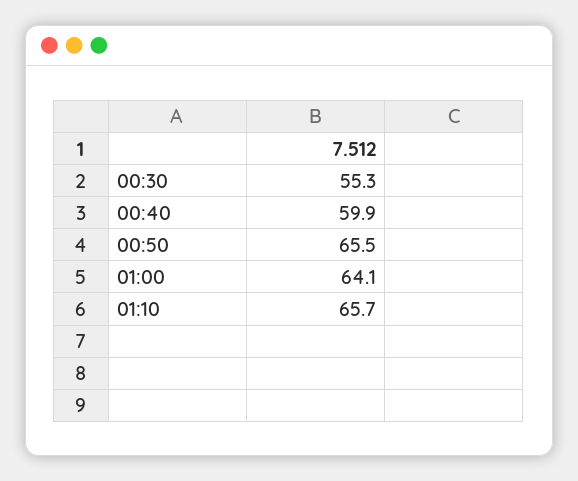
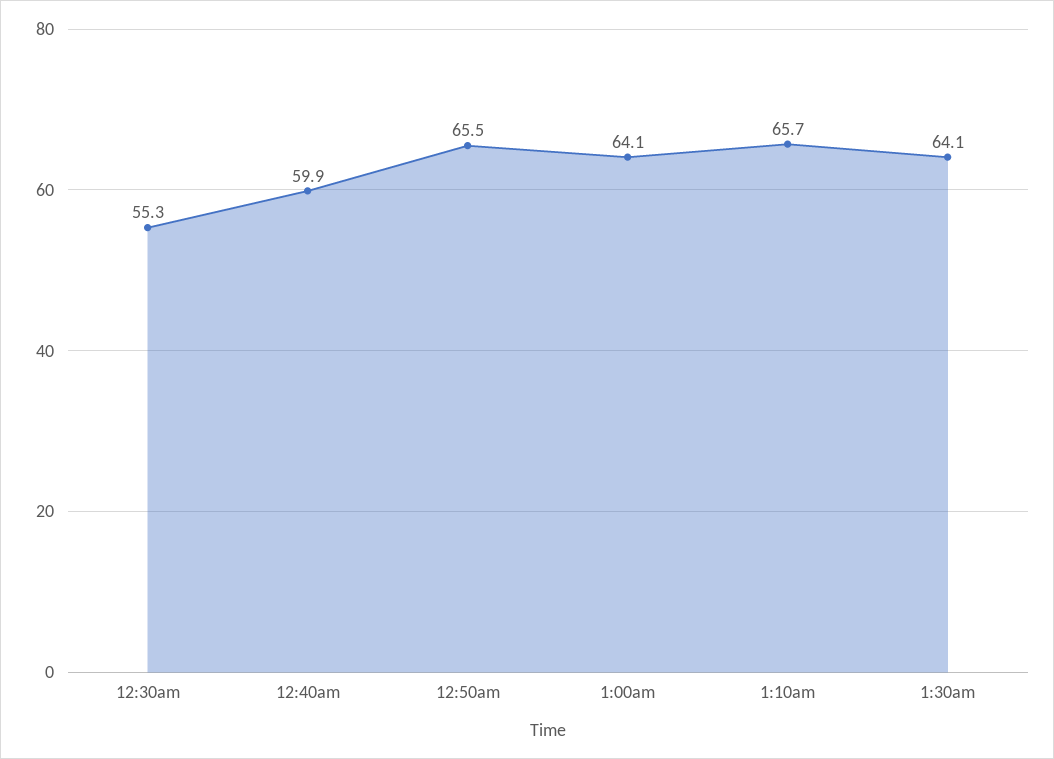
1:30am: none -> 64.1

